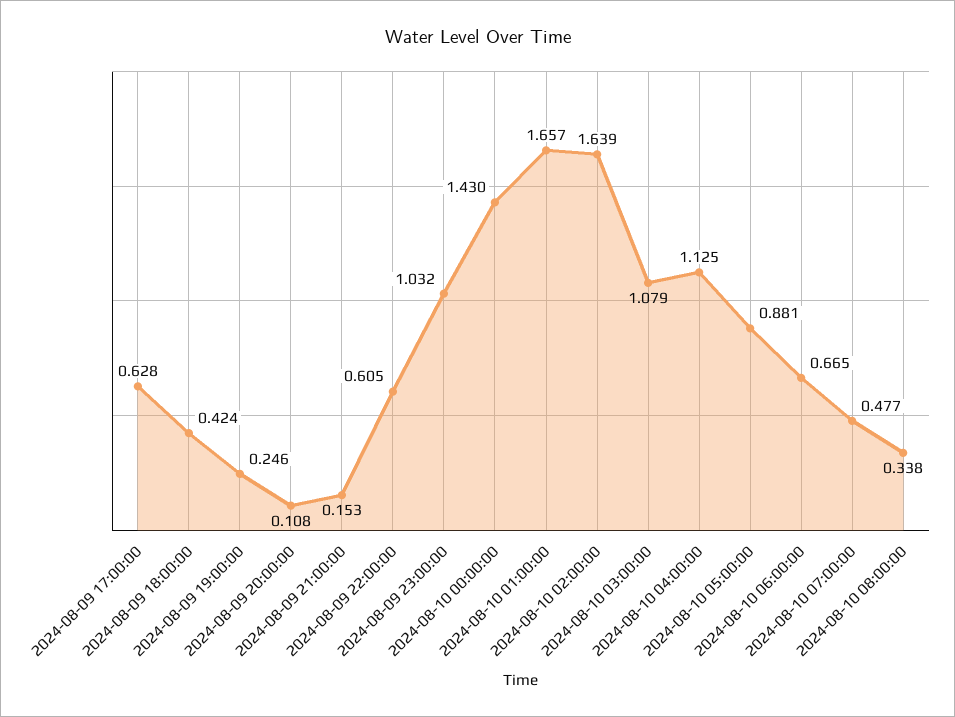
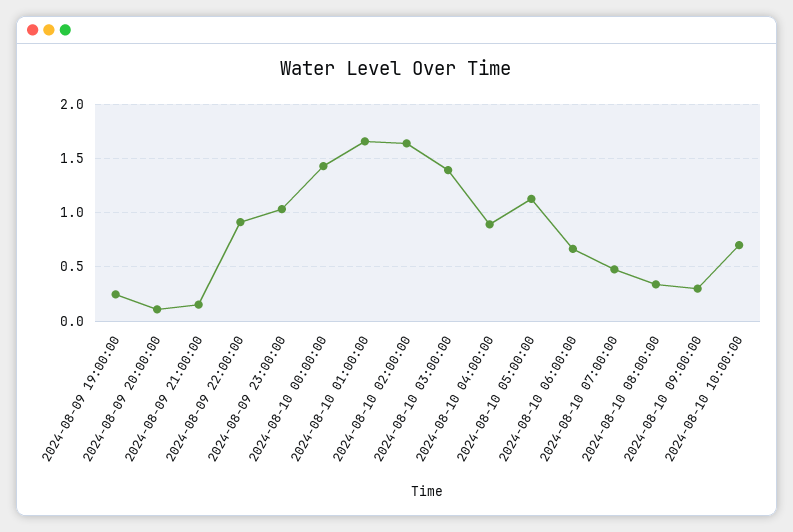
2024-08-09 17:00:00: 0.628 -> none
2024-08-09 18:00:00: 0.424 -> none
2024-08-09 22:00:00: 0.605 -> 0.9
2024-08-10 03:00:00: 1.079 -> 1.4
2024-08-10 04:00:00: 1.125 -> 0.9
2024-08-10 05:00:00: 0.881 -> 1.1
2024-08-10 09:00:00: none -> 0.3
2024-08-10 10:00:00: none -> 0.7

